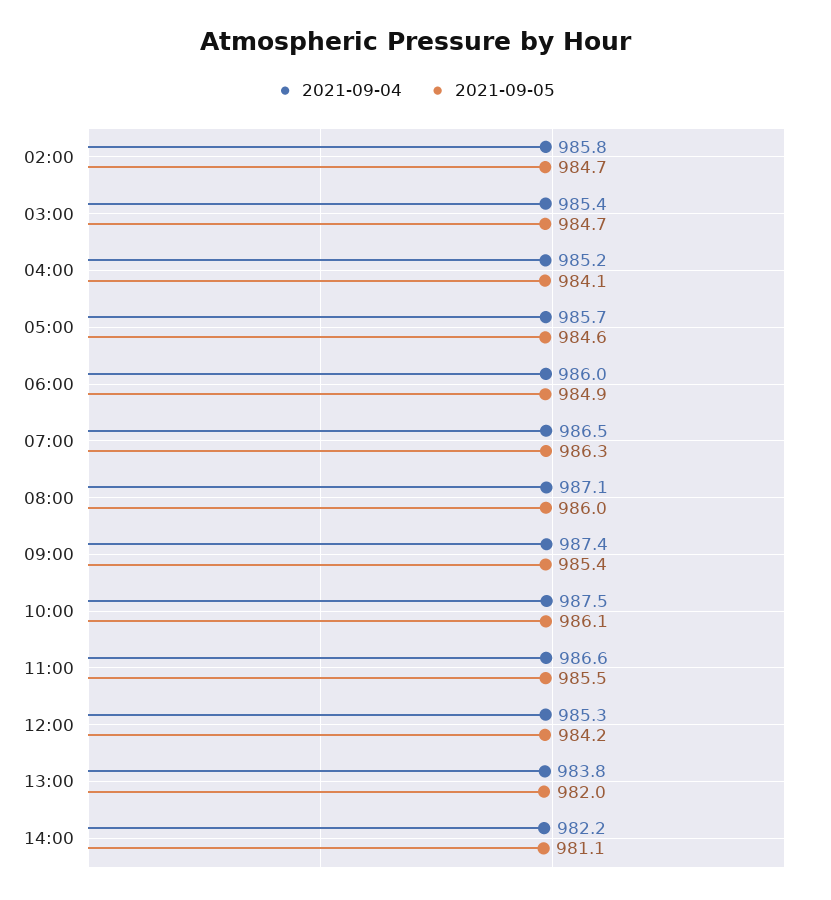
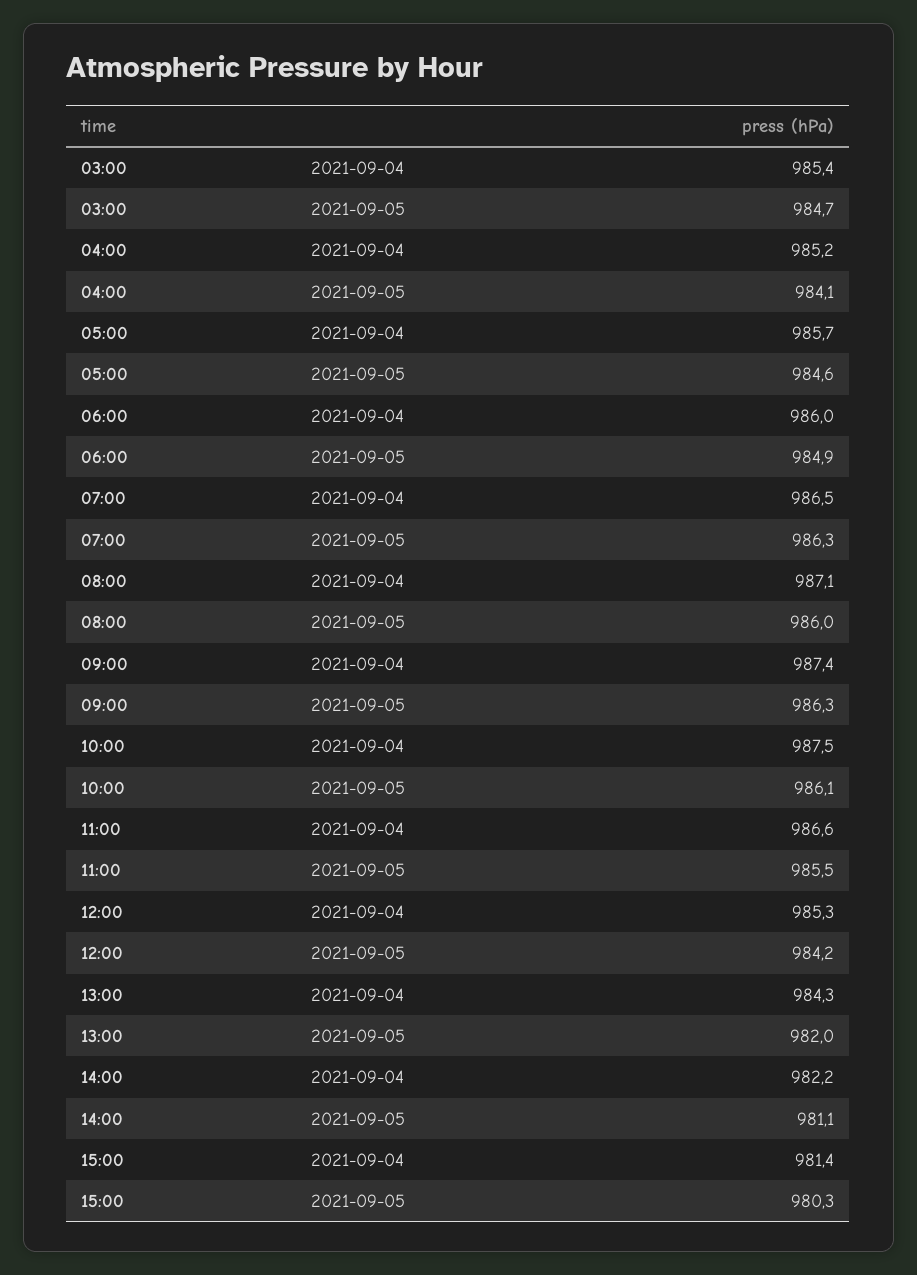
2021-09-04, 02:00: 985.8 -> none
2021-09-05, 02:00: 984.7 -> none
2021-09-05, 09:00: 985.4 -> 986.3
2021-09-04, 13:00: 983.8 -> 984.3
2021-09-04, 15:00: none -> 981.4
2021-09-05, 15:00: none -> 980.3

